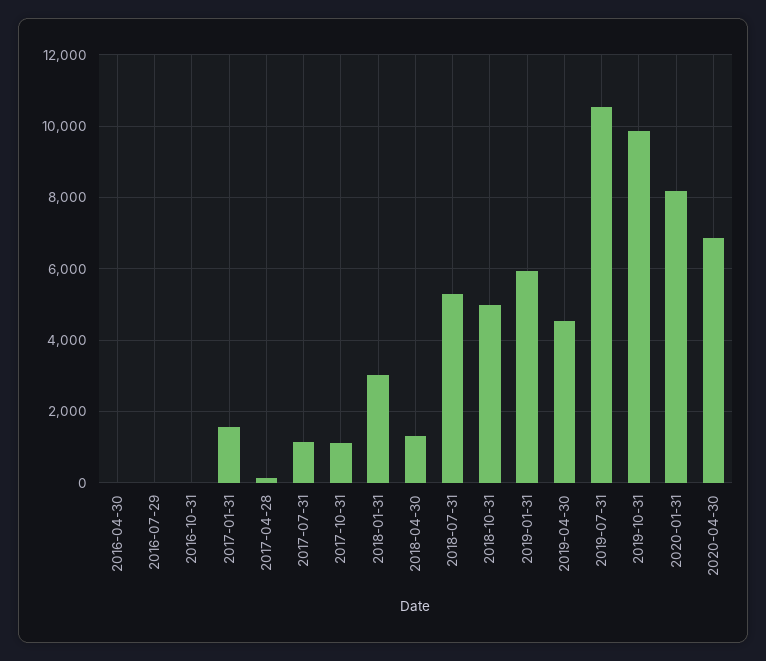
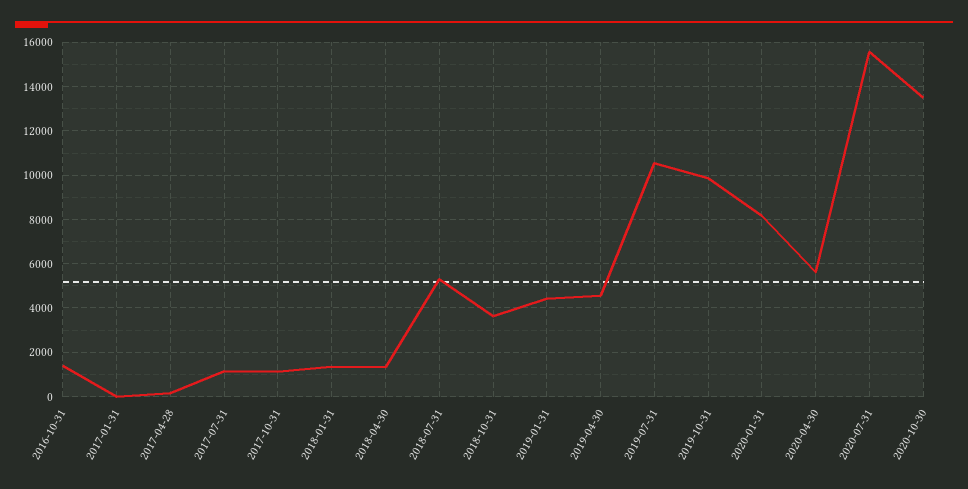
2016-04-30: 0 -> none
2016-07-29: 0 -> none
2016-10-31: 0 -> 1500
2017-01-31: 1600 -> 0
2018-01-31: 3000 -> 1500
2018-10-31: 5000 -> 3500
2019-01-31: 6000 -> 4500
2020-04-30: 6800 -> 5500
2020-07-31: none -> 15500
2020-10-30: none -> 13500

